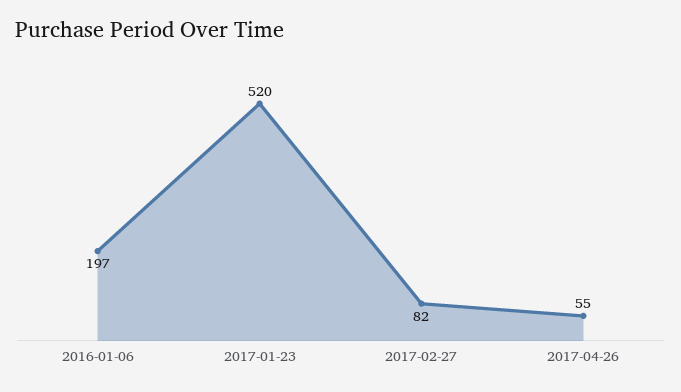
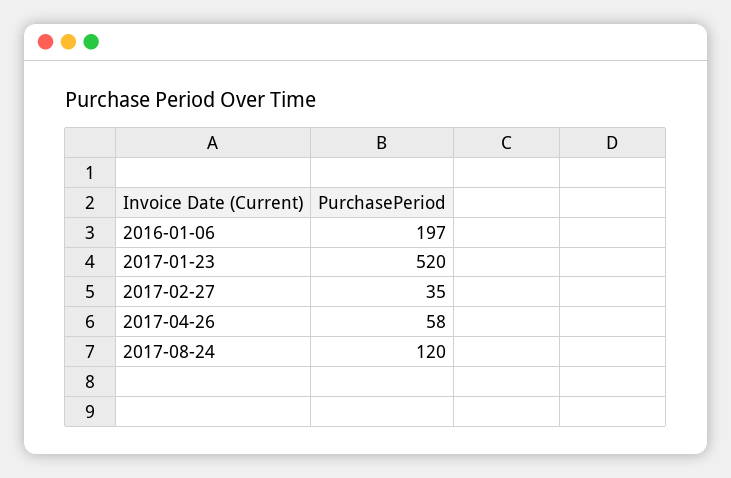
2017-02-27: 82 -> 35
2017-04-26: 55 -> 58
2017-08-24: none -> 120

